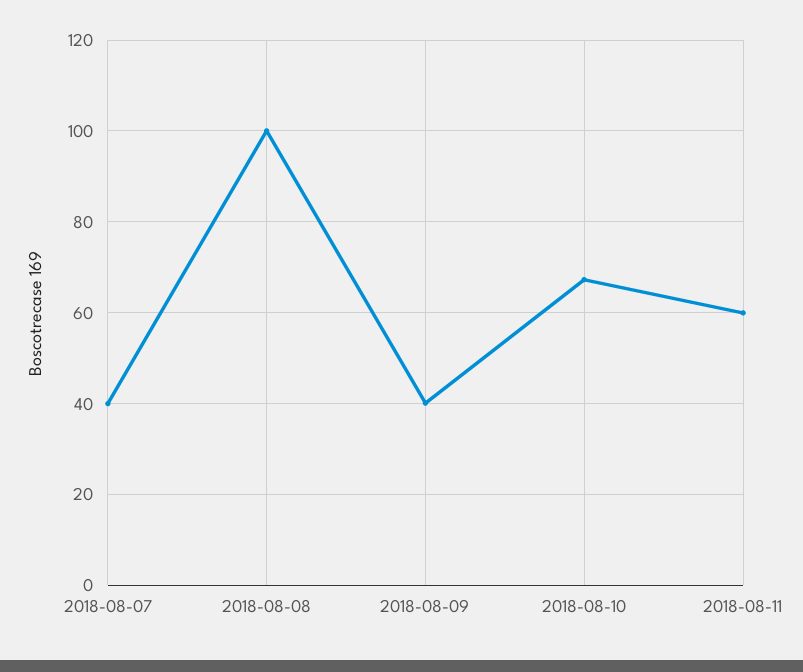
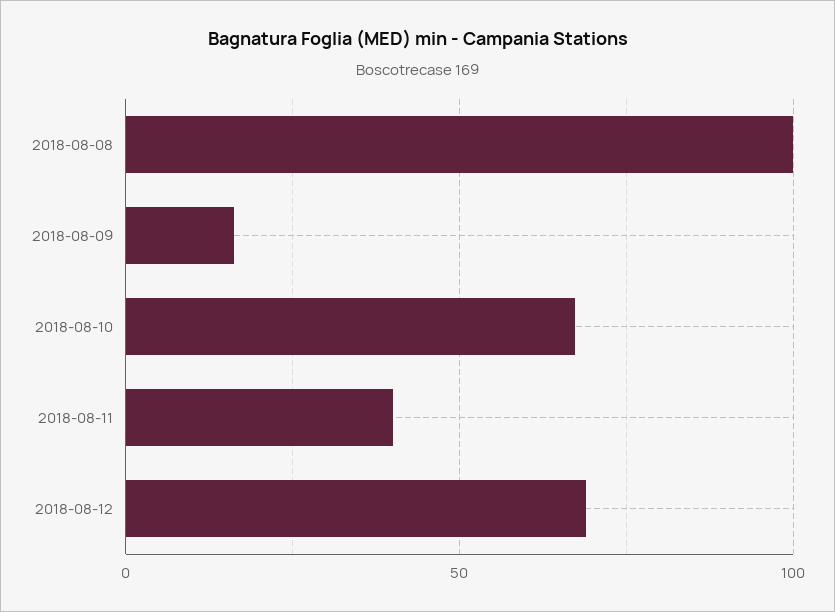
2018-08-07: 40 -> none
2018-08-09: 40 -> 15
2018-08-11: 60 -> 40
2018-08-12: none -> 70

